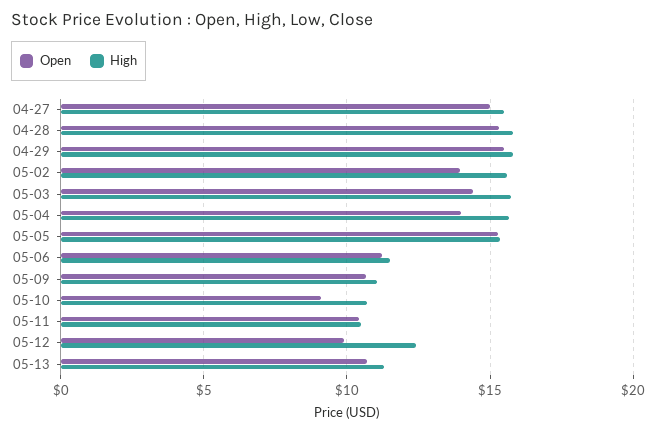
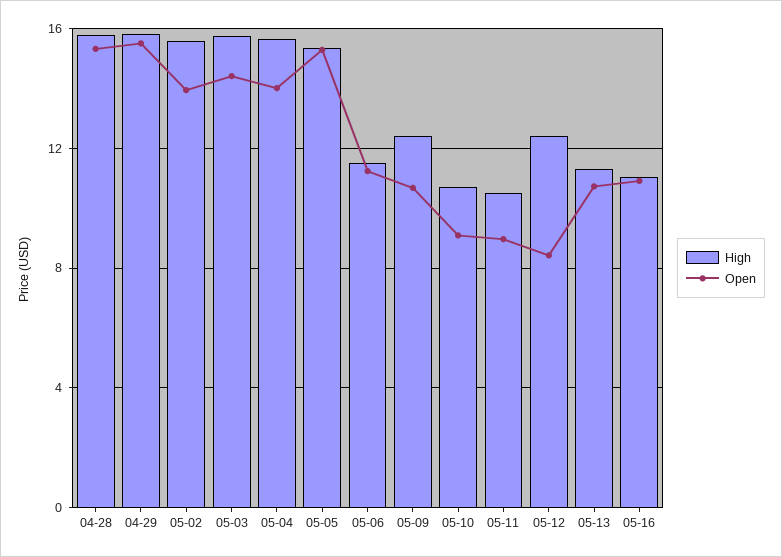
Open, 04-27: 15 -> none
High, 04-27: 15.5 -> none
High, 05-09: 11 -> 12.5
Open, 05-11: 10.5 -> 9
Open, 05-12: 10 -> 8.5
High, 05-16: none -> 11
Open, 05-16: none -> 11

